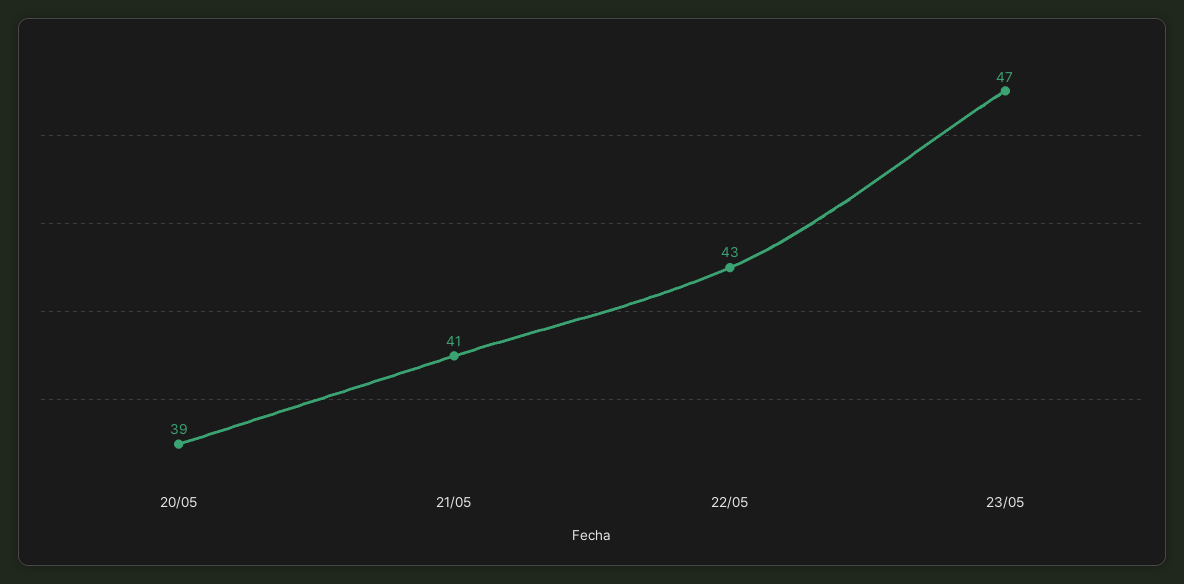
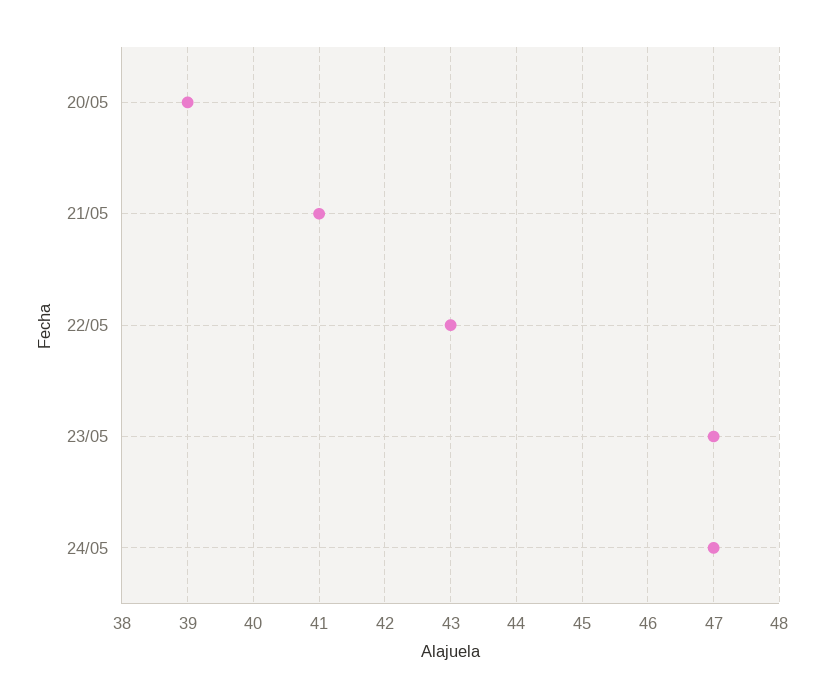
24/05: none -> 47

